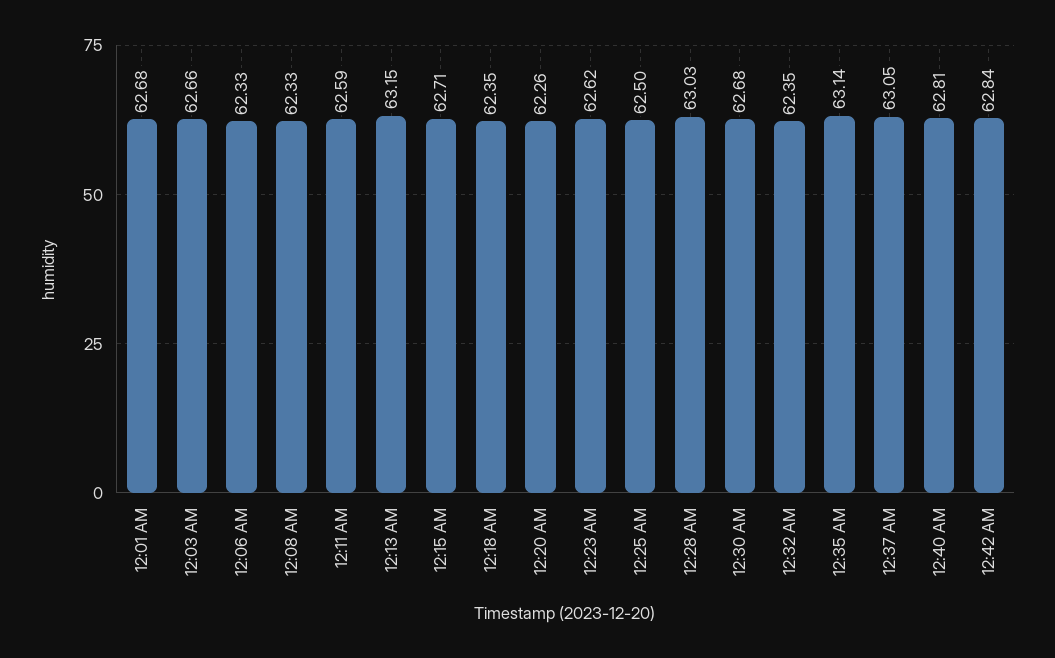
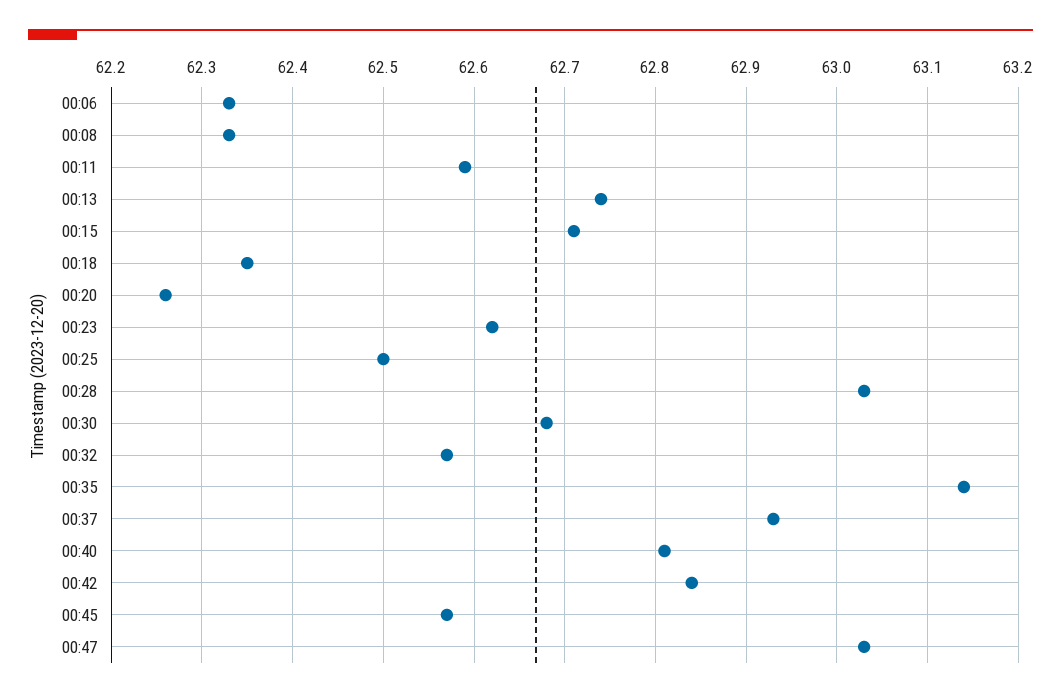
12:01 AM: 62.68 -> none
12:03 AM: 62.66 -> none
12:13 AM: 63.15 -> 62.74
12:32 AM: 62.35 -> 62.57
12:37 AM: 63.05 -> 62.93
00:45: none -> 62.57
00:47: none -> 63.03

